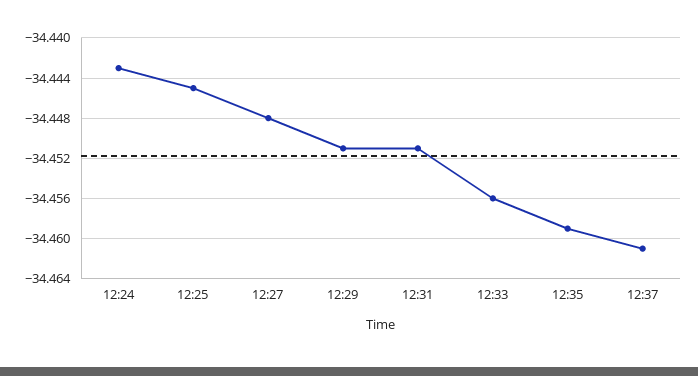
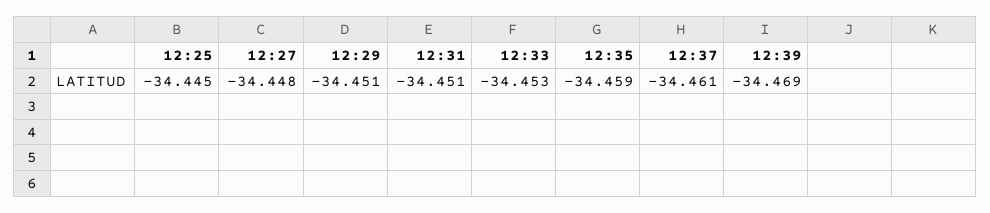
12:24: -34.443 -> none
12:33: -34.456 -> -34.453
12:39: none -> -34.469

